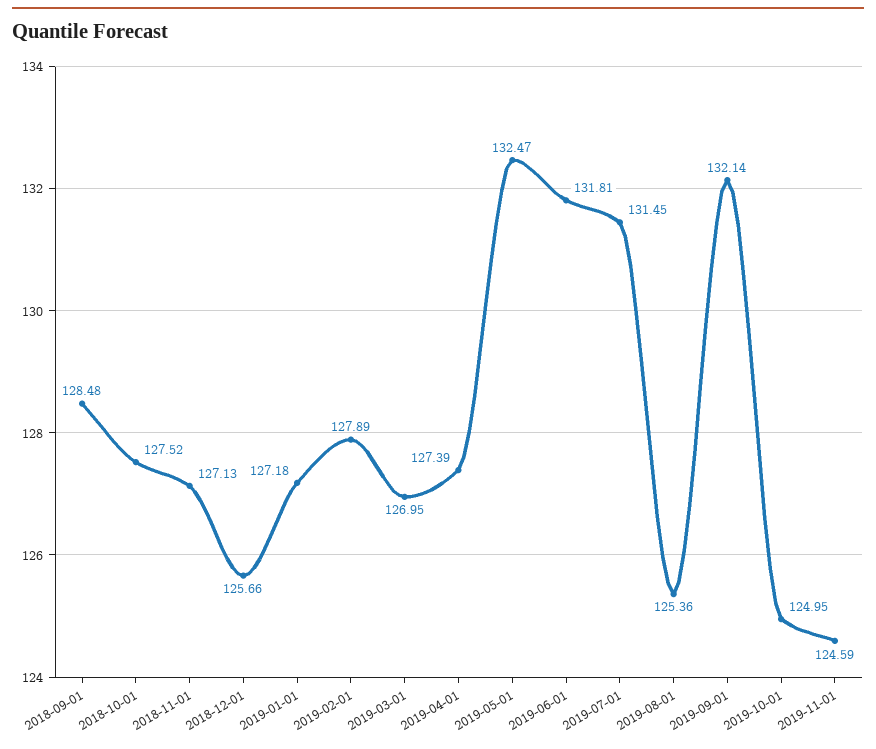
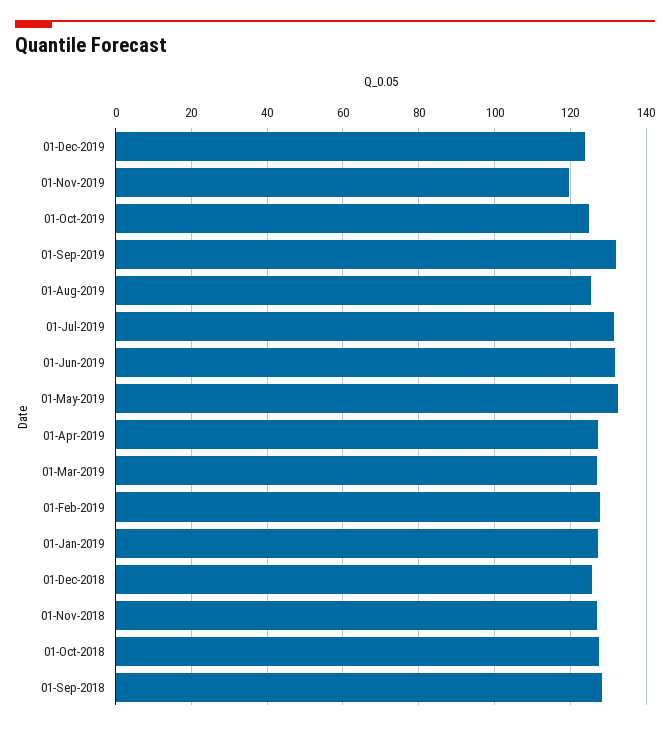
2019-11-01: 124.59 -> 120
01-Dec-2019: none -> 124

